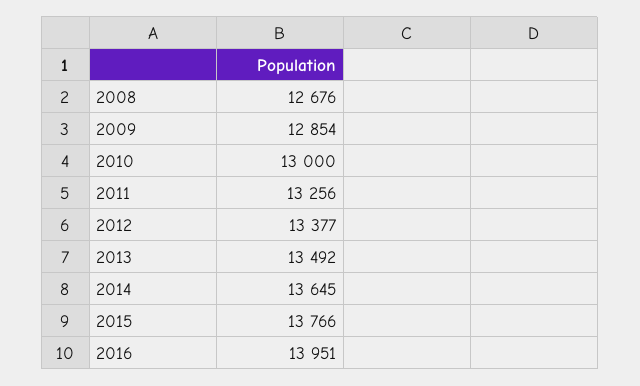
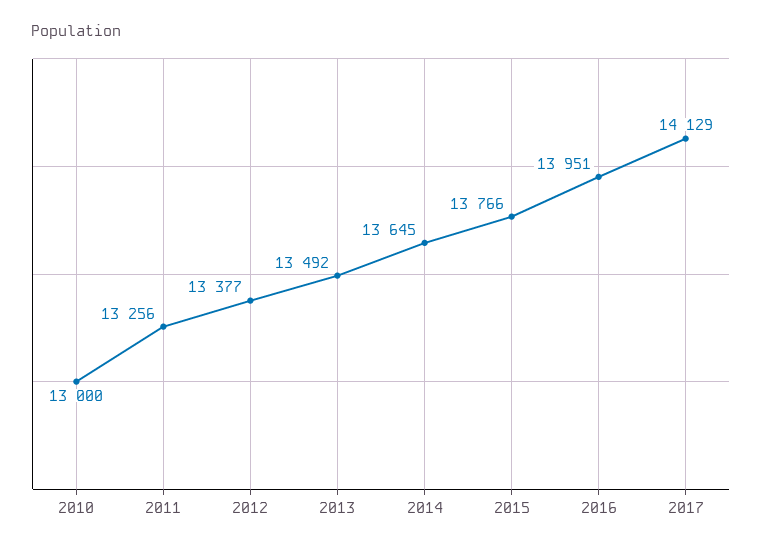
2008: 12676 -> none
2009: 12854 -> none
2017: none -> 14129

